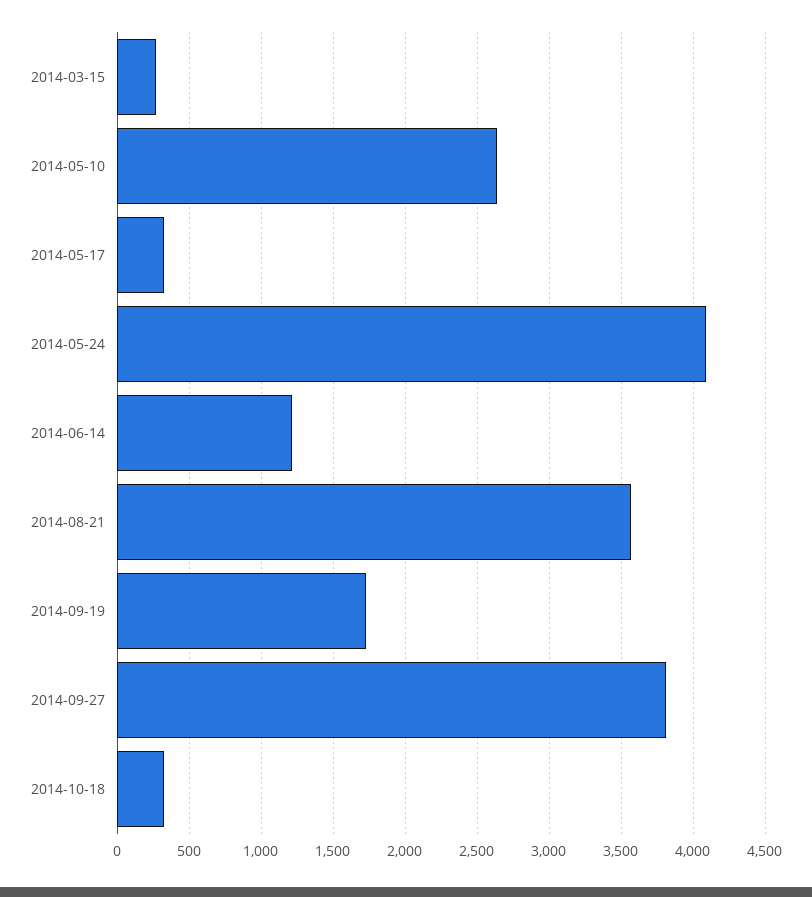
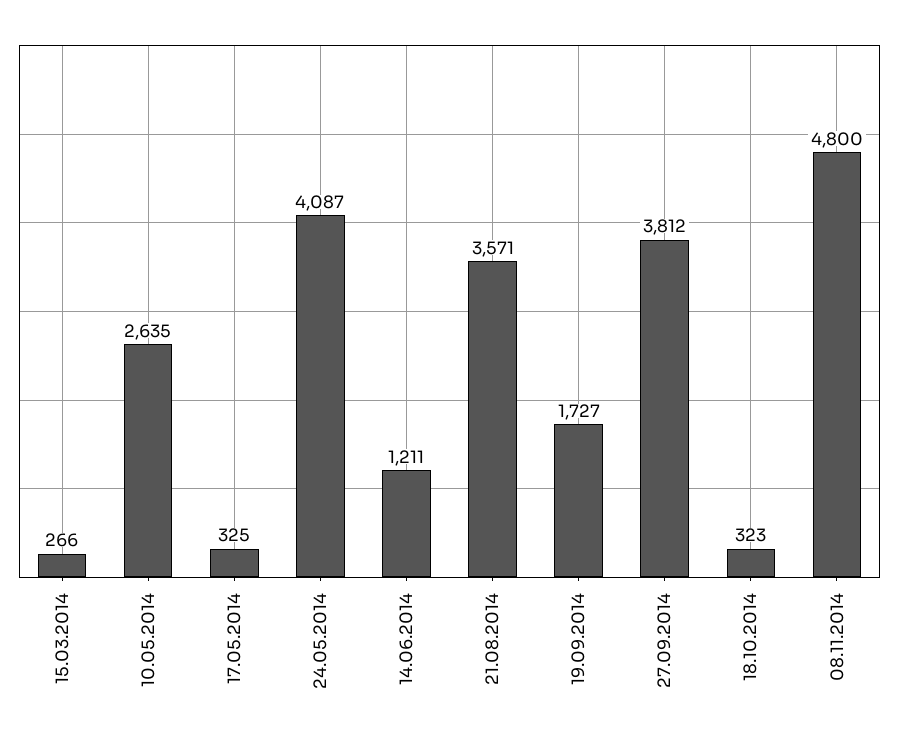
08.11.2014: none -> 4800

